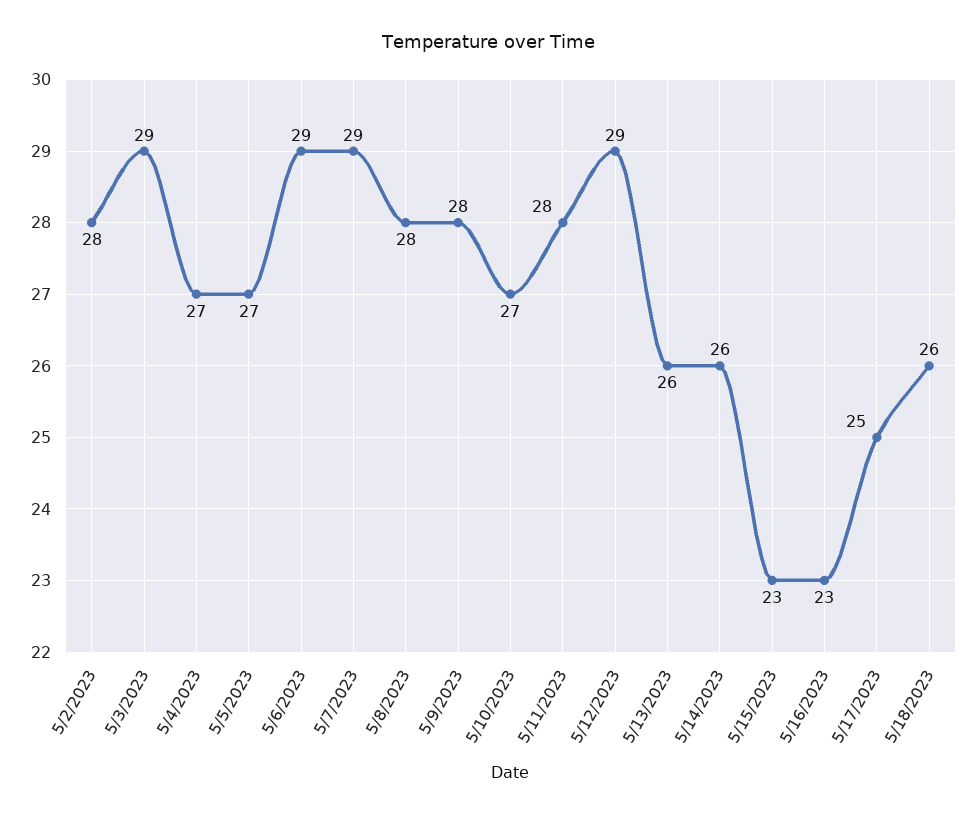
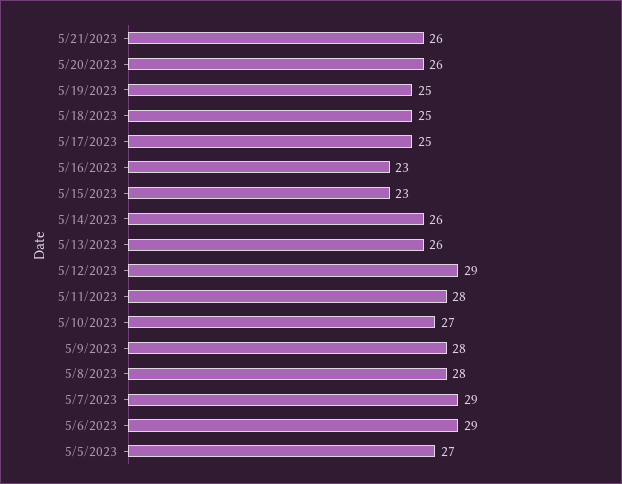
5/2/2023: 28 -> none
5/3/2023: 29 -> none
5/4/2023: 27 -> none
5/18/2023: 26 -> 25
5/21/2023: none -> 26
5/20/2023: none -> 26
5/19/2023: none -> 25

